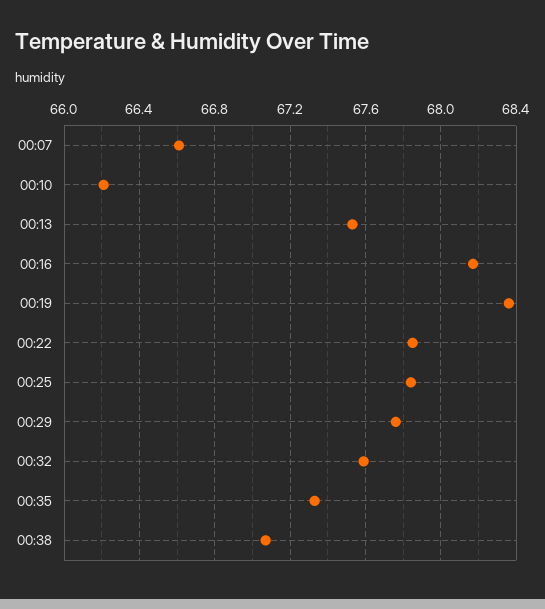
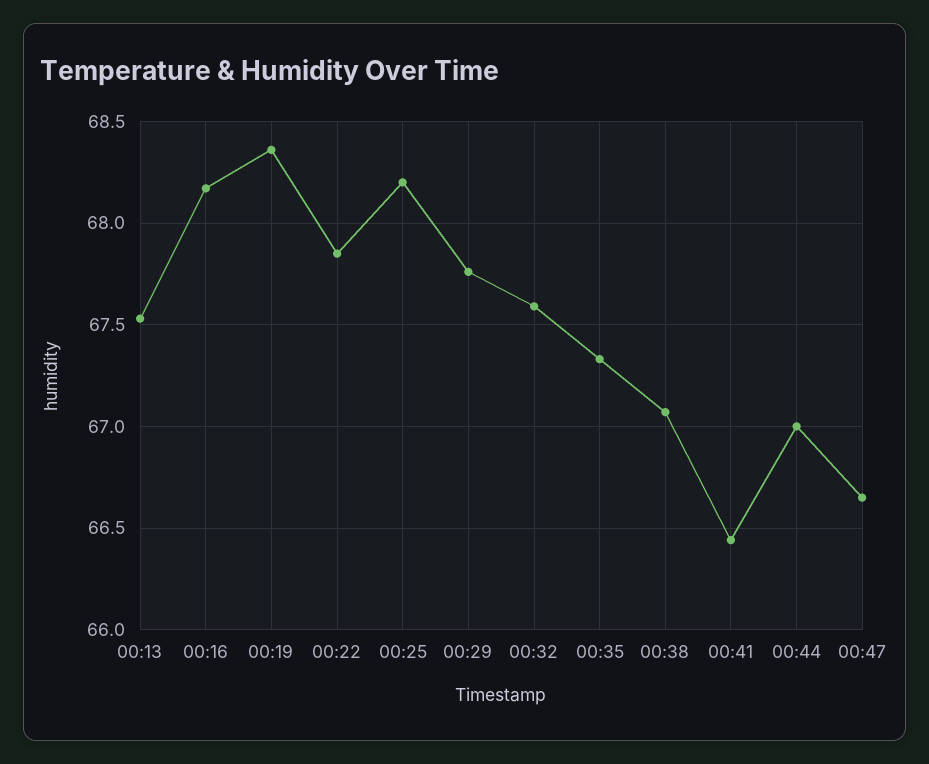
00:07: 66.6 -> none
00:10: 66.2 -> none
00:25: 67.85 -> 68.2
00:41: none -> 66.45
00:44: none -> 67
00:47: none -> 66.65

